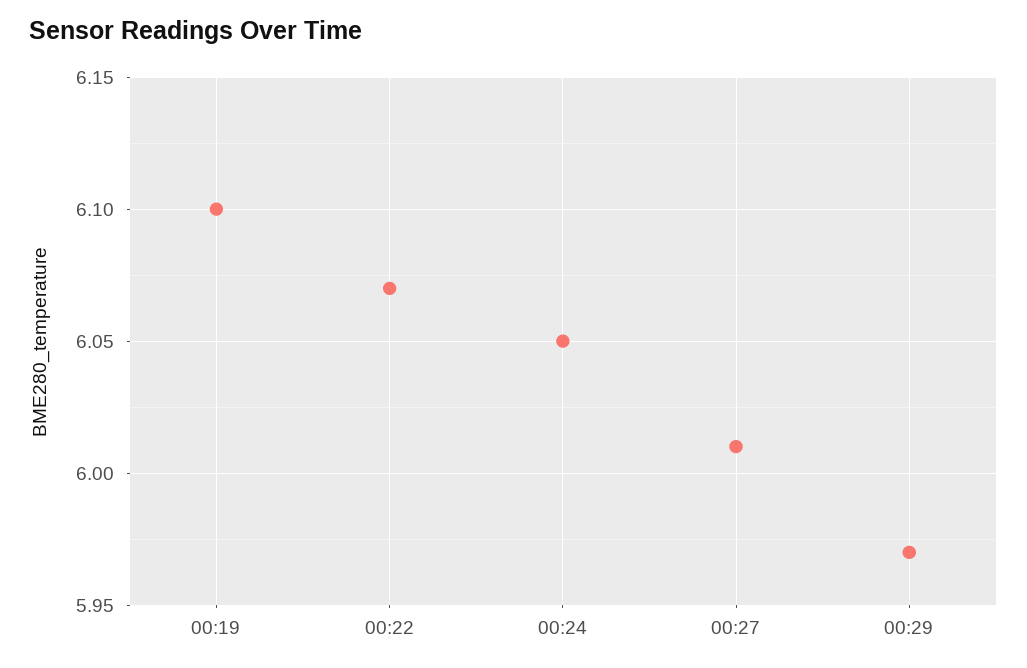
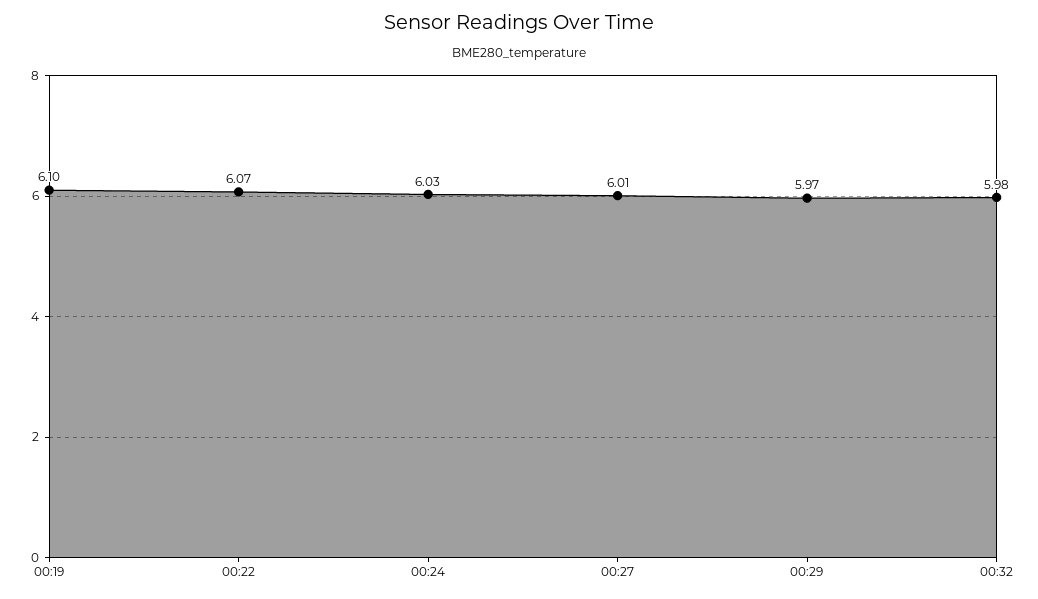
00:24: 6.05 -> 6.03
00:32: none -> 5.98

